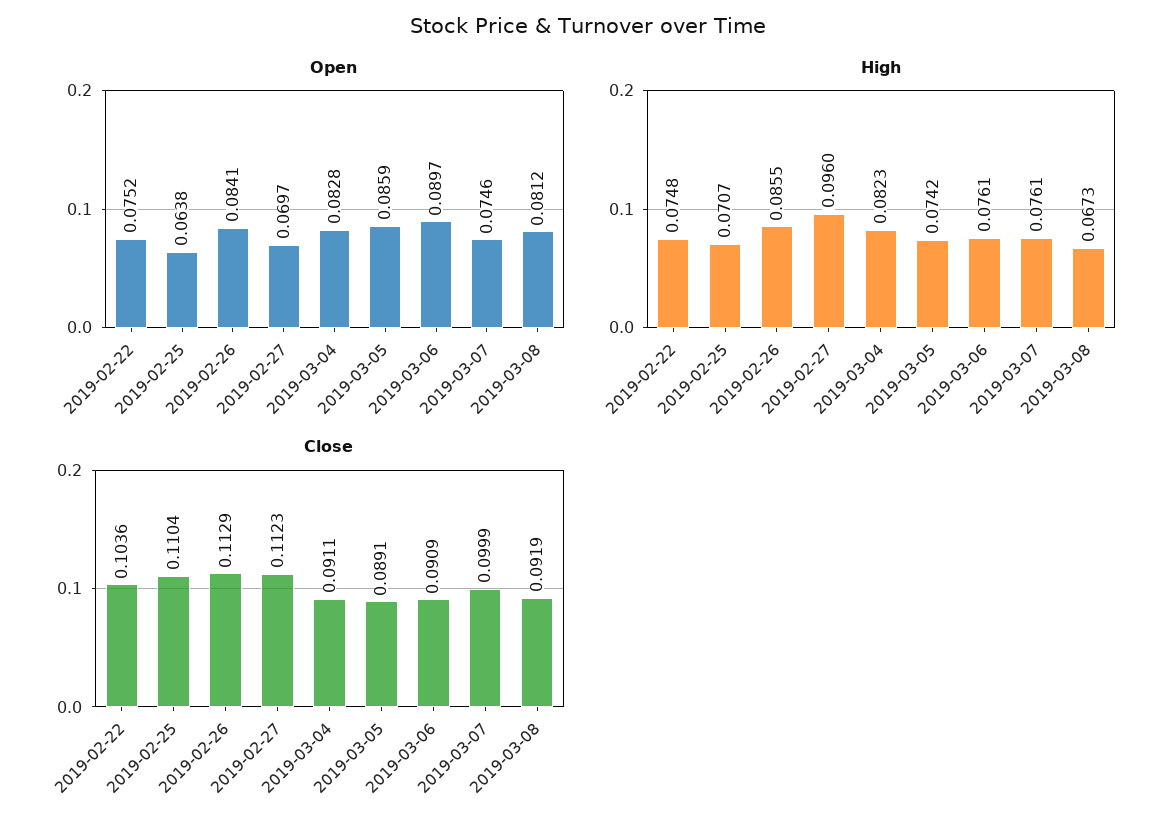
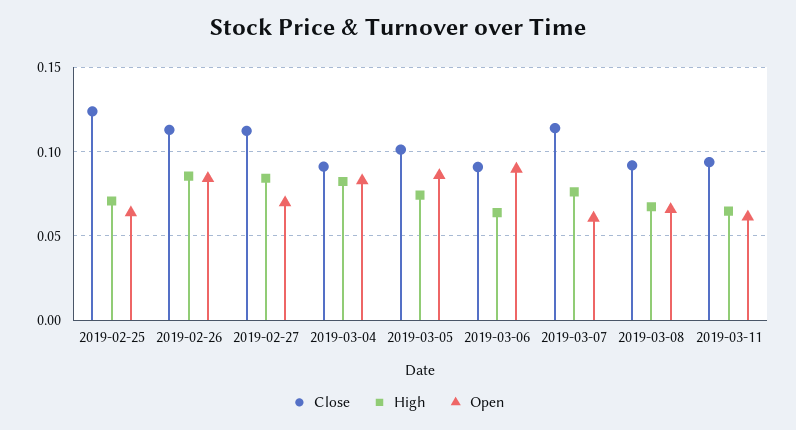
Open, 2019-02-22: 0.0752 -> none
Open, 2019-03-07: 0.0746 -> 0.06
Open, 2019-03-08: 0.0812 -> 0.065
High, 2019-02-22: 0.0748 -> none
High, 2019-02-27: 0.096 -> 0.085
High, 2019-03-06: 0.0761 -> 0.065
Close, 2019-02-22: 0.1036 -> none
Close, 2019-02-25: 0.1104 -> 0.125
Close, 2019-03-05: 0.0891 -> 0.1
Close, 2019-03-07: 0.0999 -> 0.115
Close, 2019-03-11: none -> 0.095
High, 2019-03-11: none -> 0.065
Open, 2019-03-11: none -> 0.06

